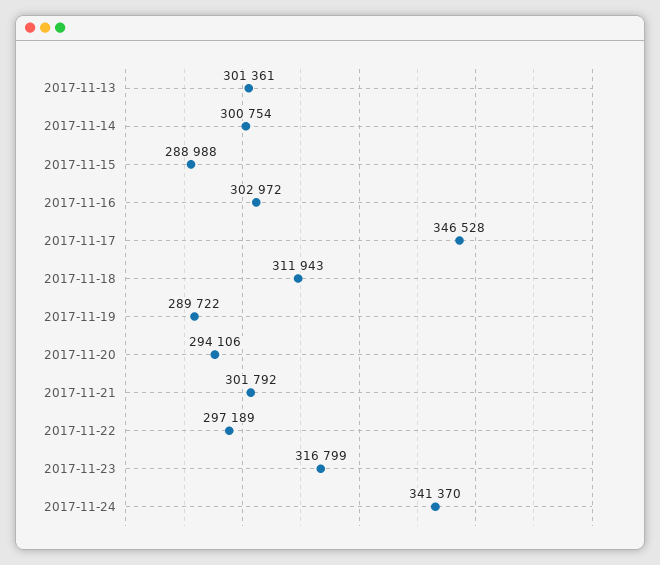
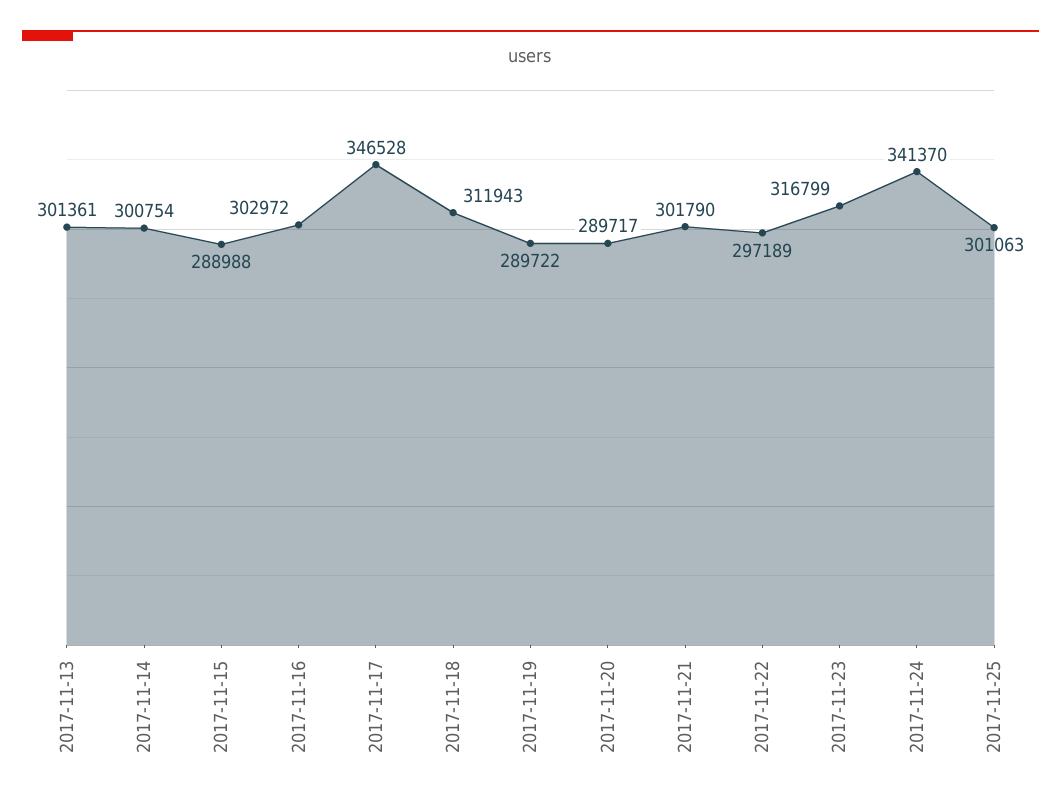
2017-11-20: 294106 -> 289717
2017-11-21: 301792 -> 301790
2017-11-25: none -> 301063

